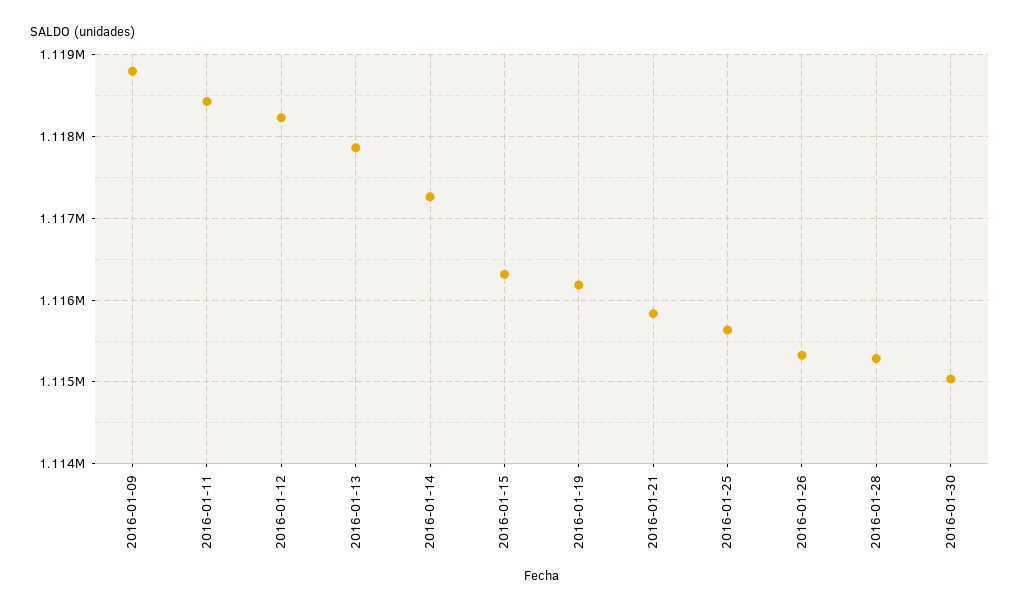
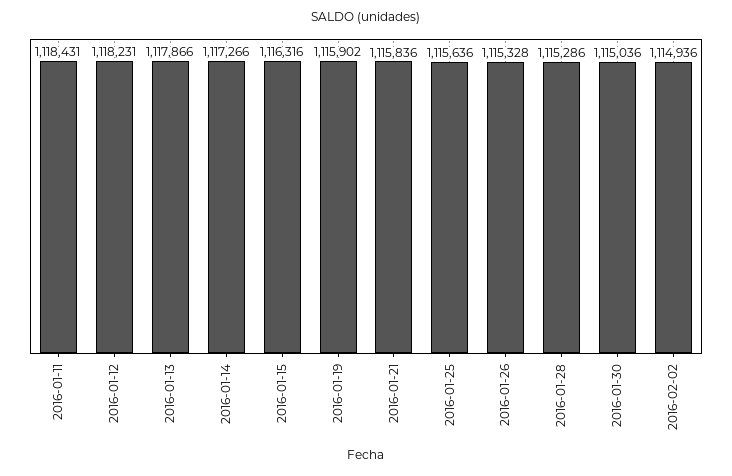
2016-01-09: 1118800 -> none
2016-01-19: 1116200 -> 1115902
2016-02-02: none -> 1114936

